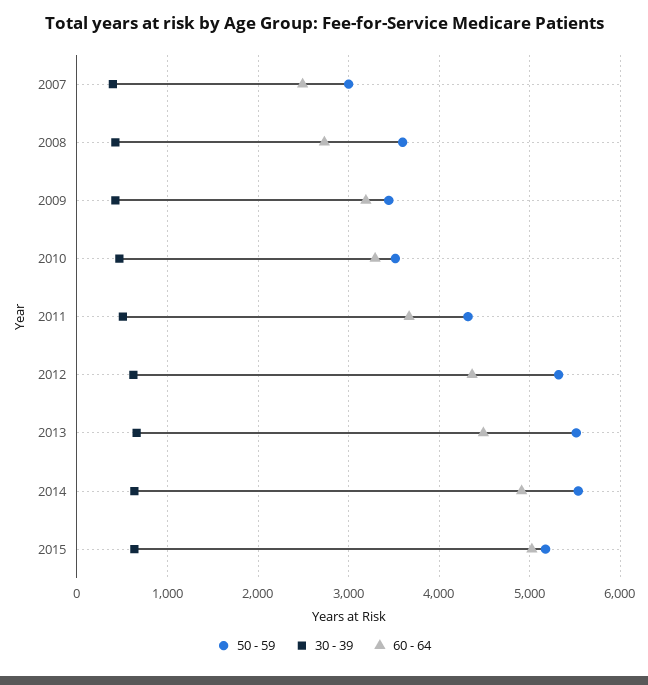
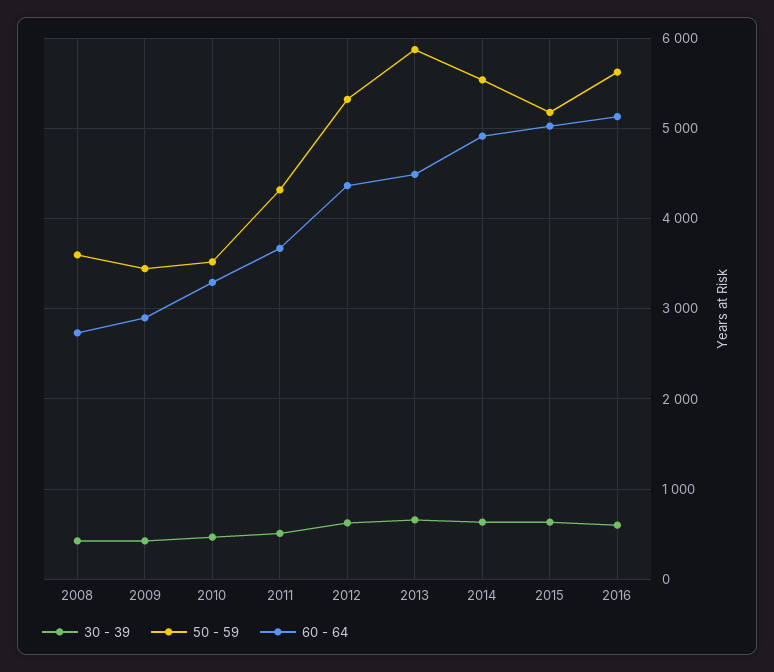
50 - 59, 2007: 3000 -> none
30 - 39, 2007: 400 -> none
60 - 64, 2007: 2500 -> none
60 - 64, 2009: 3200 -> 2900
50 - 59, 2013: 5500 -> 5900
30 - 39, 2016: none -> 600
50 - 59, 2016: none -> 5600
60 - 64, 2016: none -> 5100

